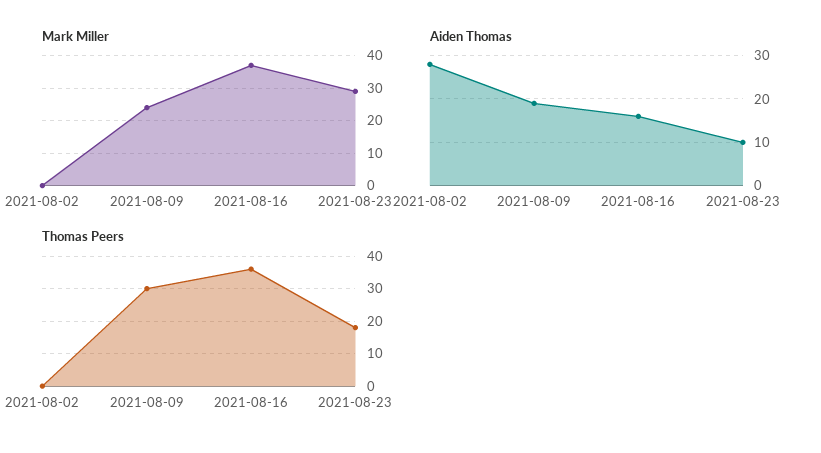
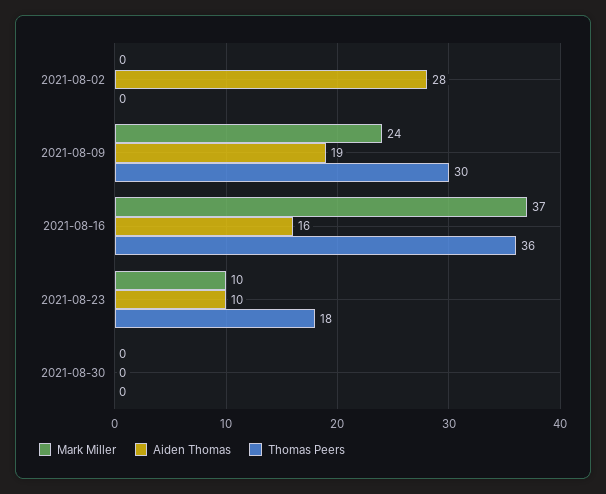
Mark Miller, 2021-08-23: 30 -> 10
Mark Miller, 2021-08-30: none -> 0
Aiden Thomas, 2021-08-30: none -> 0
Thomas Peers, 2021-08-30: none -> 0

